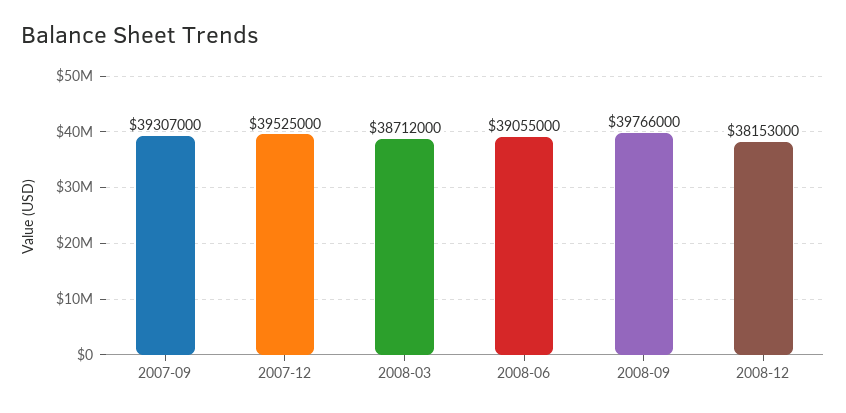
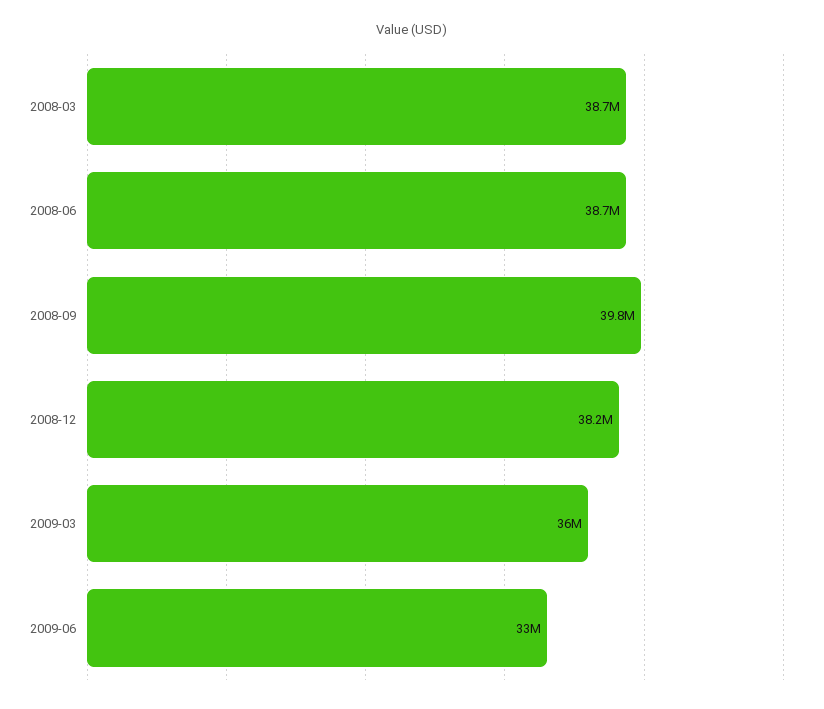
2007-09: 39307000 -> none
2007-12: 39525000 -> none
2008-06: 39055000 -> 38700000
2009-03: none -> 36000000
2009-06: none -> 33000000

